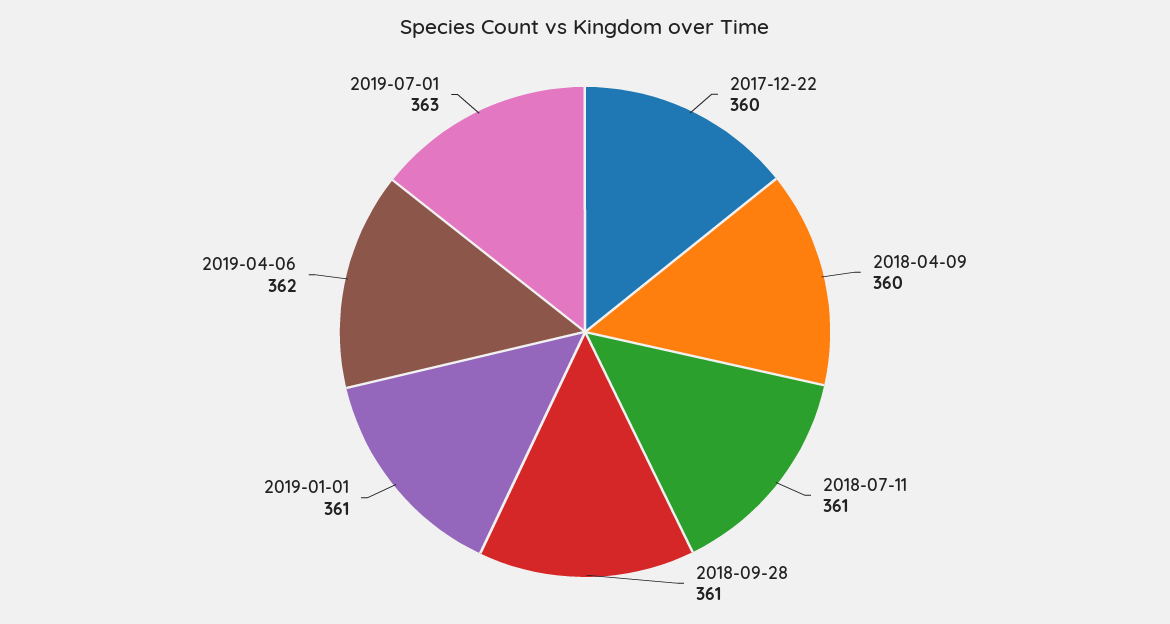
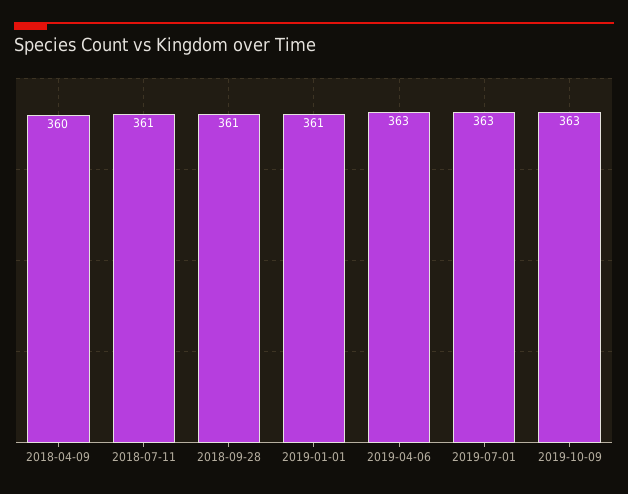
2017-12-22: 360 -> none
2019-04-06: 362 -> 363
2019-10-09: none -> 363

